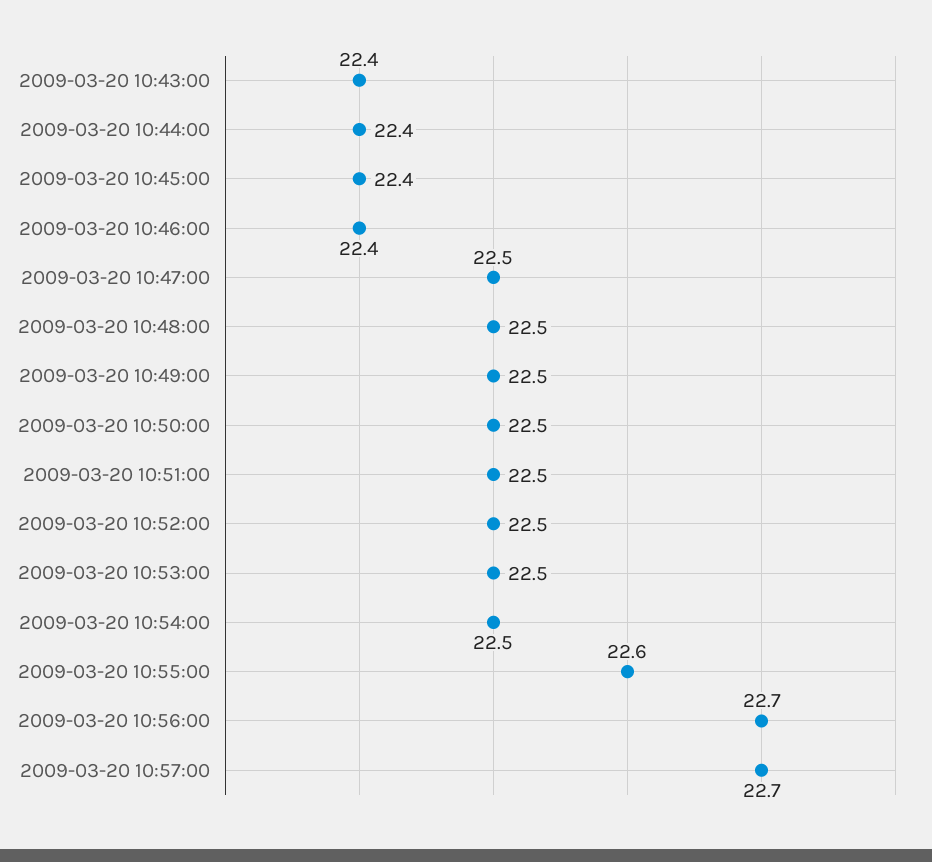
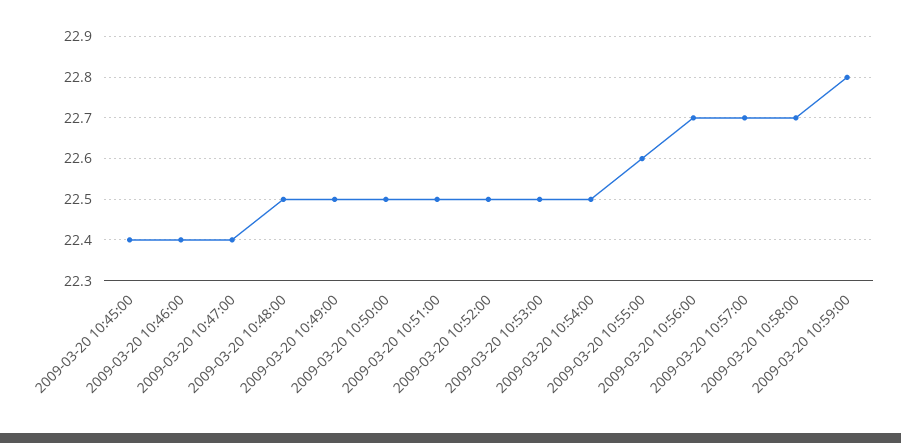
2009-03-20 10:43:00: 22.4 -> none
2009-03-20 10:44:00: 22.4 -> none
2009-03-20 10:47:00: 22.5 -> 22.4
2009-03-20 10:58:00: none -> 22.7
2009-03-20 10:59:00: none -> 22.8

